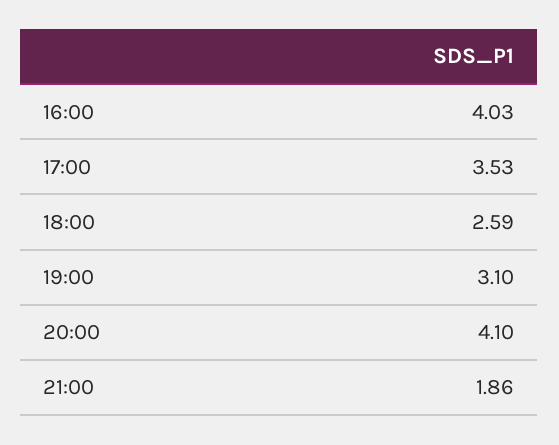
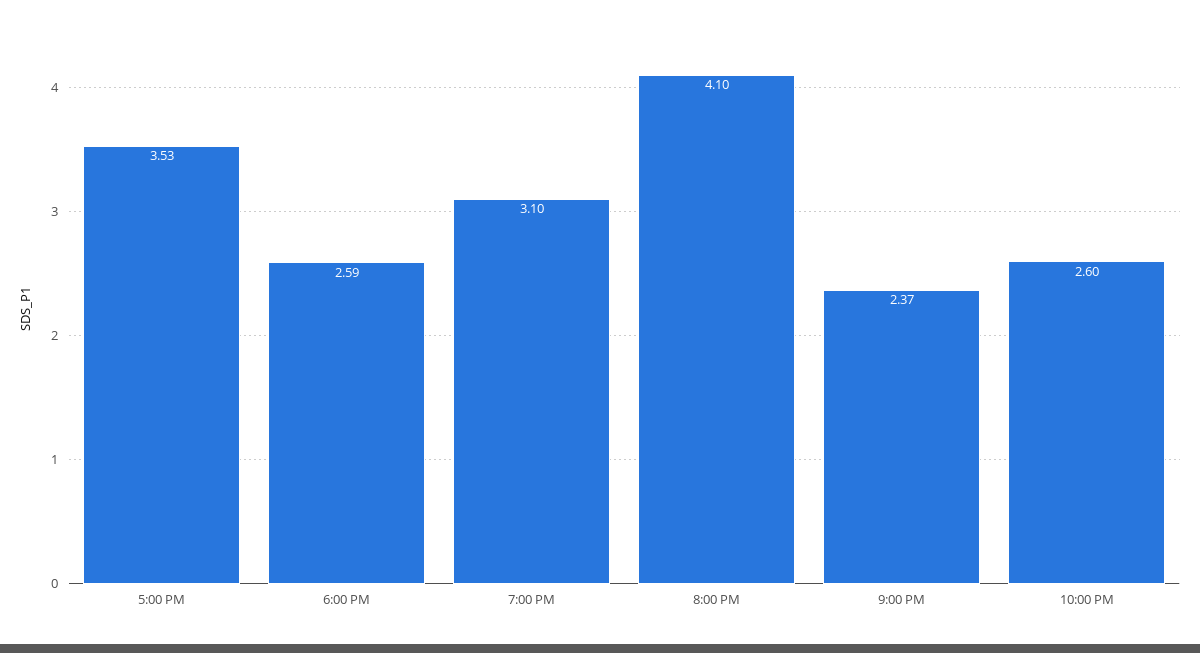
16:00: 4.03 -> none
21:00: 1.86 -> 2.37
10:00 PM: none -> 2.6

